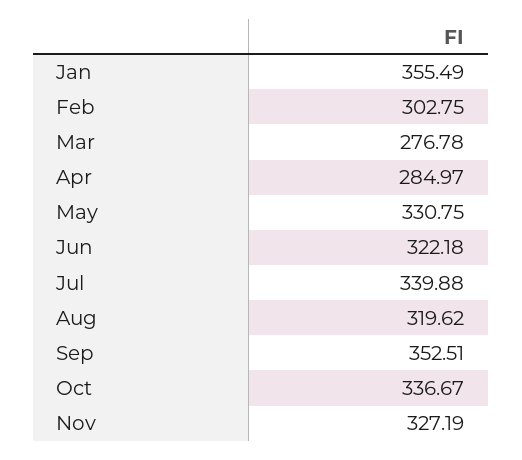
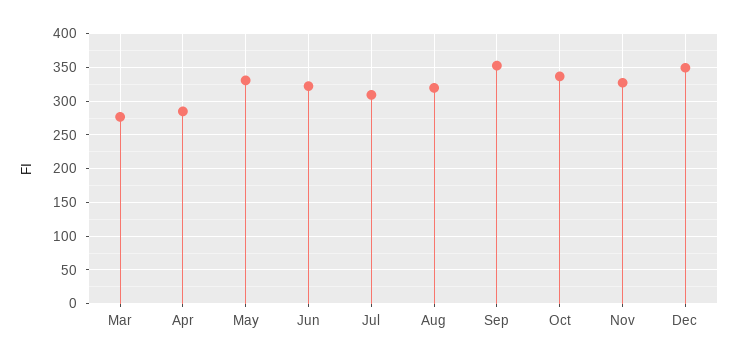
Jan: 355.49 -> none
Feb: 302.75 -> none
Jul: 339.88 -> 310
Dec: none -> 350

